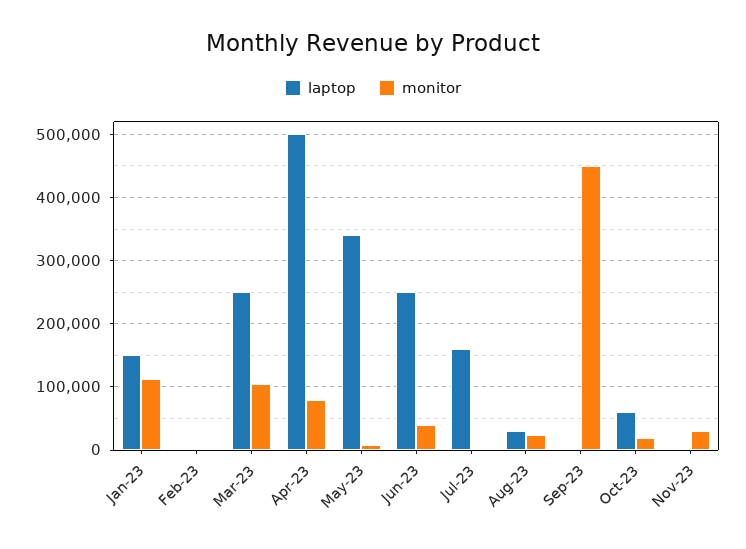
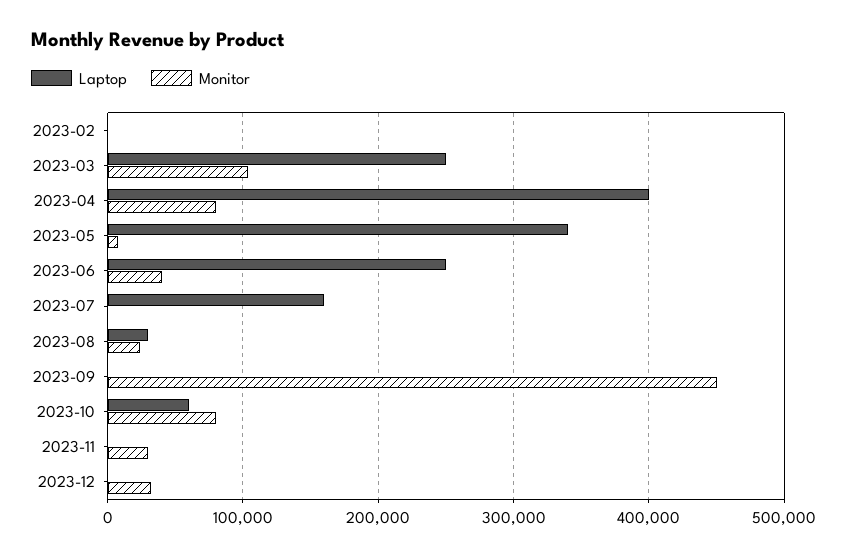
laptop, Jan-23: 150000 -> none
monitor, Jan-23: 110000 -> none
laptop, Apr-23: 500000 -> 400000
monitor, Oct-23: 20000 -> 80000
laptop, 2023-12: none -> 0
monitor, 2023-12: none -> 30000

